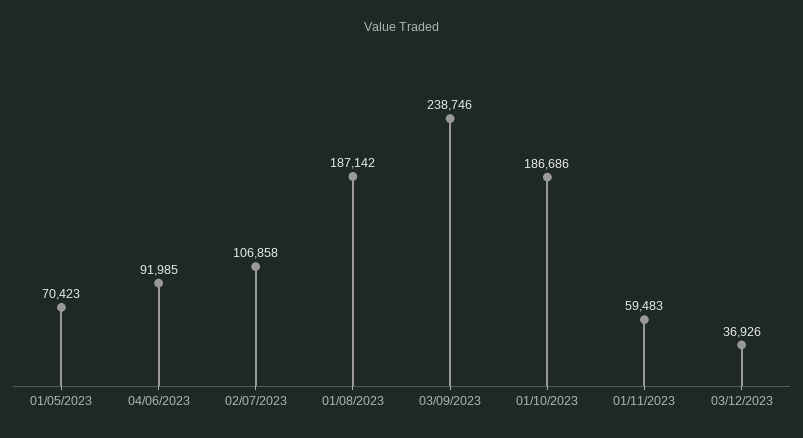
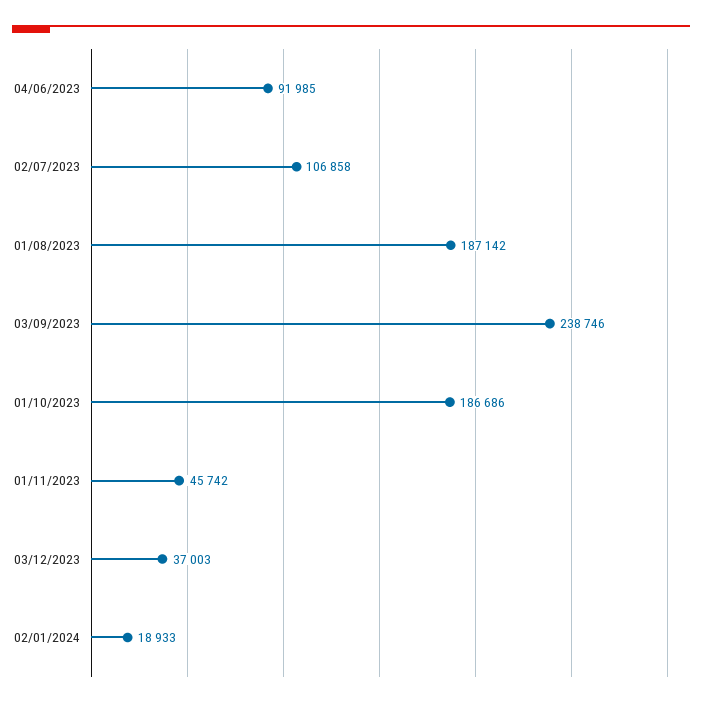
01/05/2023: 70423 -> none
01/11/2023: 59483 -> 45742
03/12/2023: 36926 -> 37003
02/01/2024: none -> 18933

